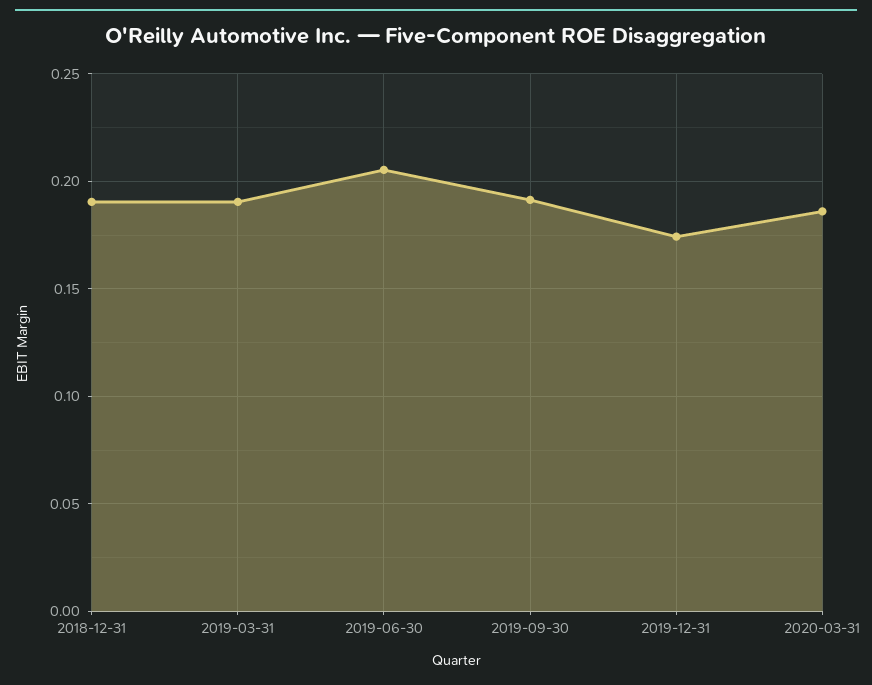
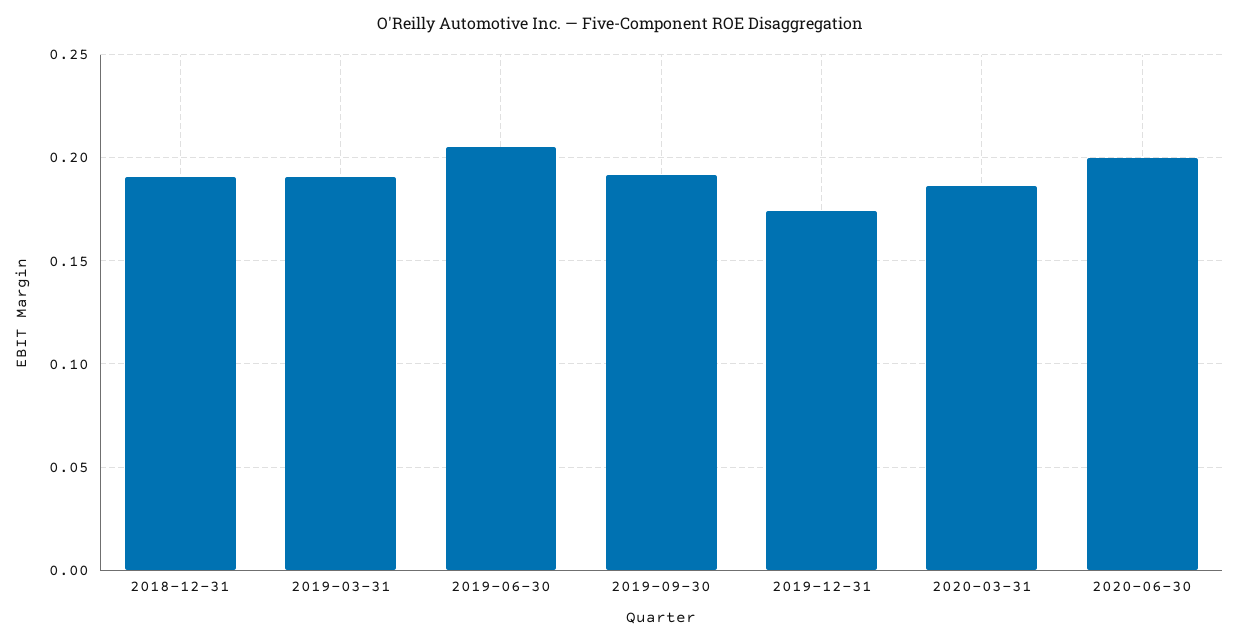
2020-06-30: none -> 0.2

